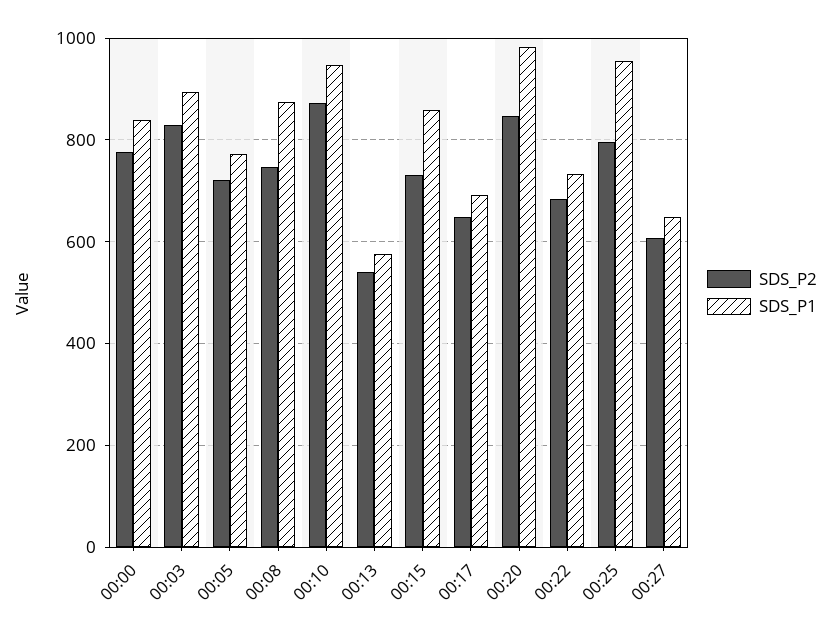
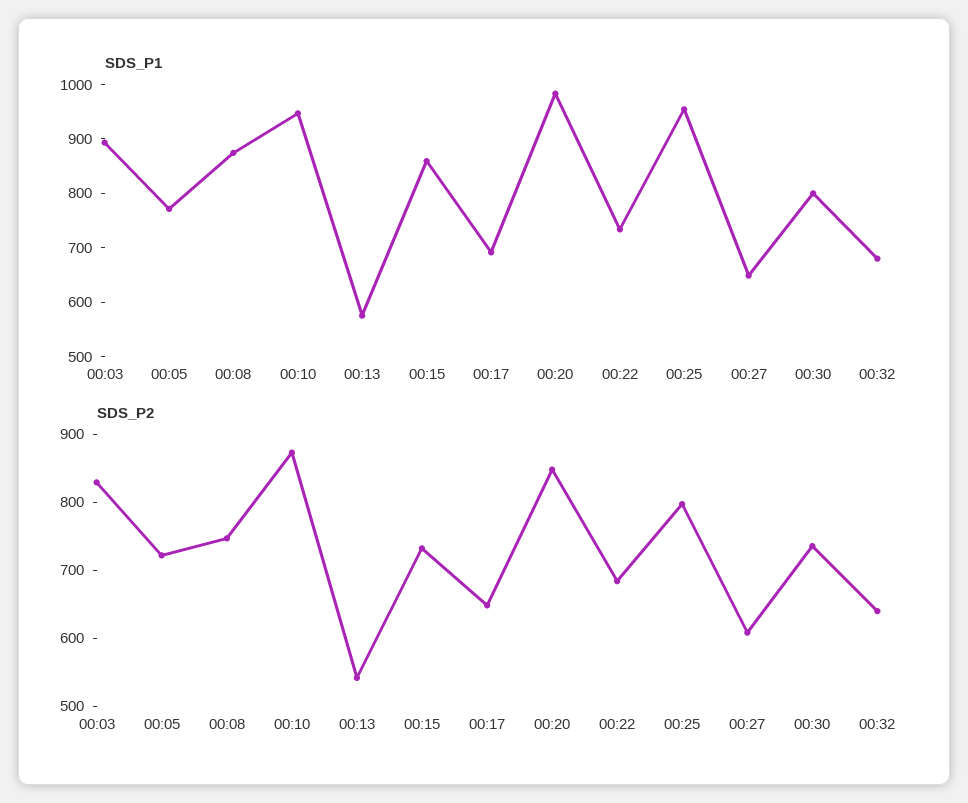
SDS_P2, 00:00: 780 -> none
SDS_P1, 00:00: 840 -> none
SDS_P1, 00:30: none -> 800
SDS_P1, 00:32: none -> 680
SDS_P2, 00:30: none -> 740
SDS_P2, 00:32: none -> 640

